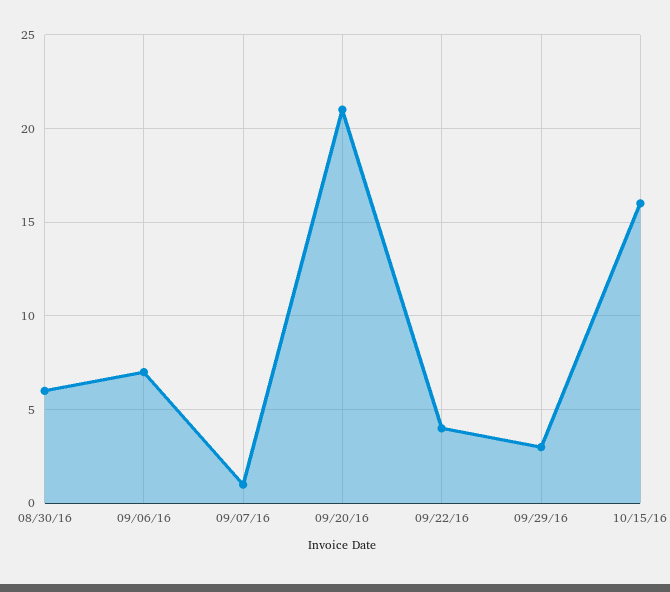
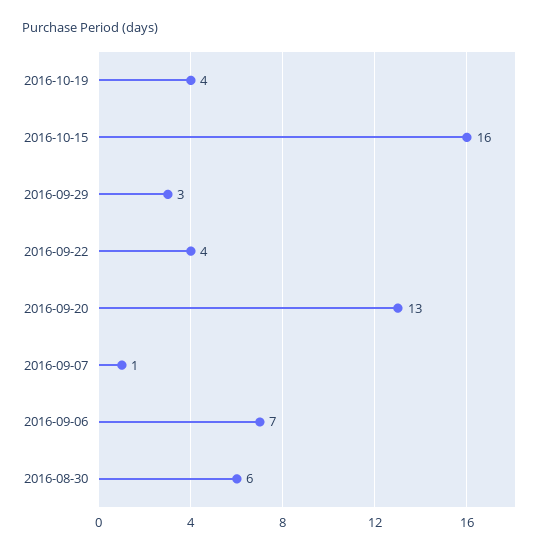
09/20/16: 21 -> 13
2016-10-19: none -> 4

